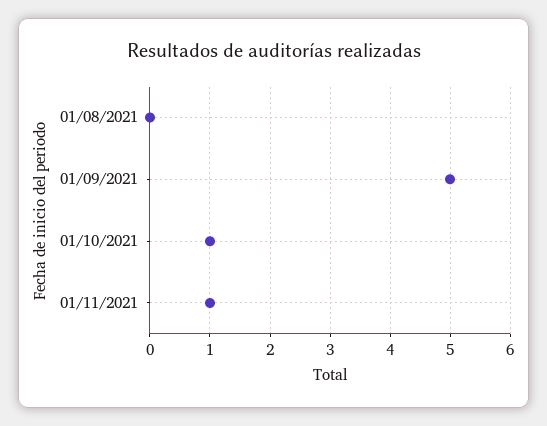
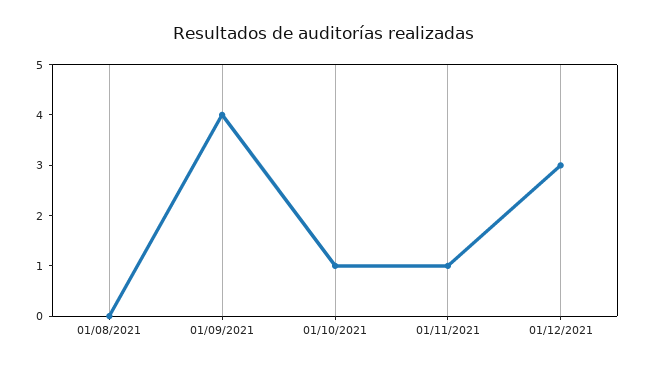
01/09/2021: 5 -> 4
01/12/2021: none -> 3

